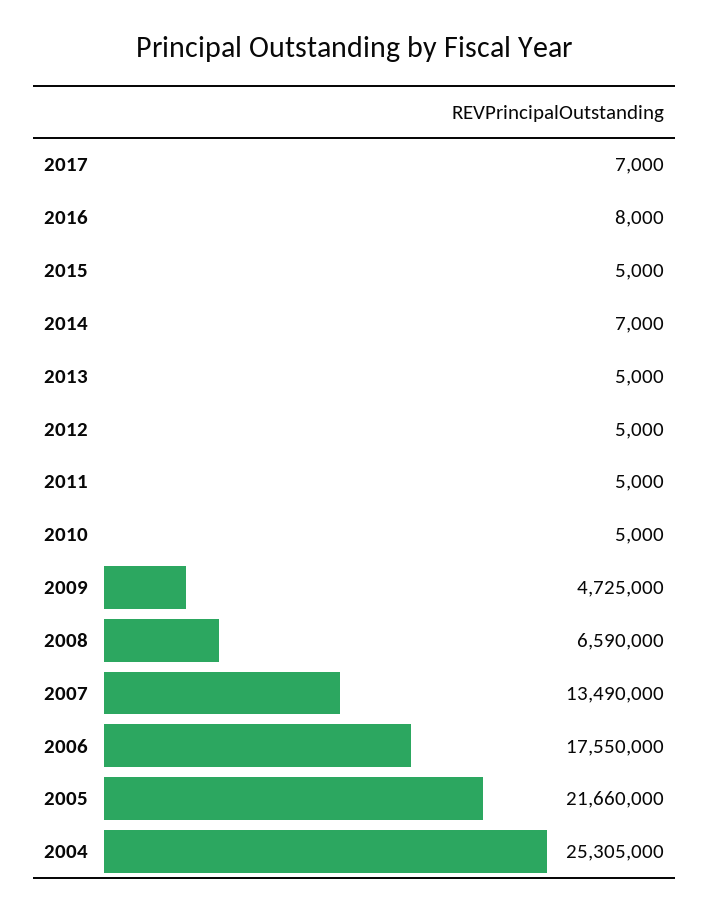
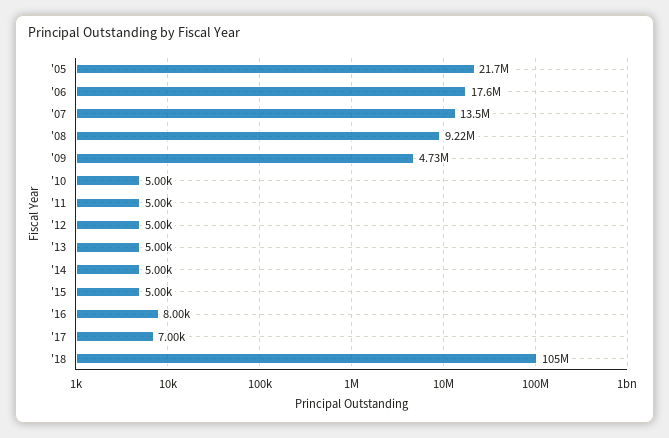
2014: 7000 -> 5000
2008: 6590000 -> 9220000
2004: 25305000 -> none
'18: none -> 105000000

